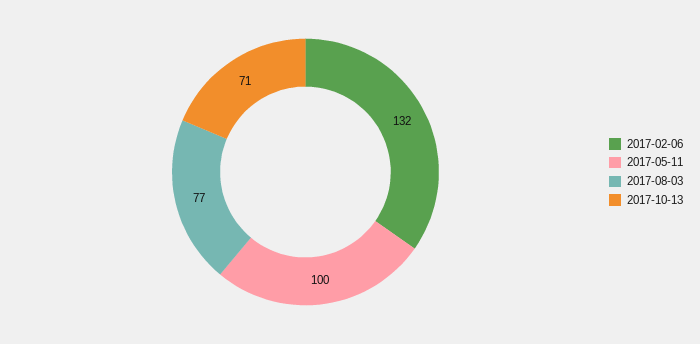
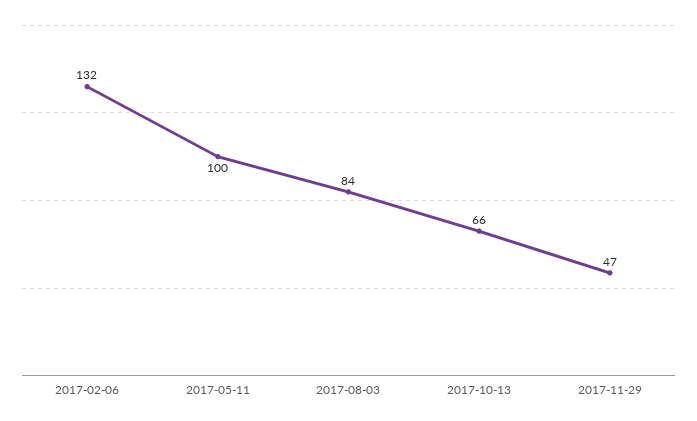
2017-08-03: 77 -> 84
2017-10-13: 71 -> 66
2017-11-29: none -> 47

